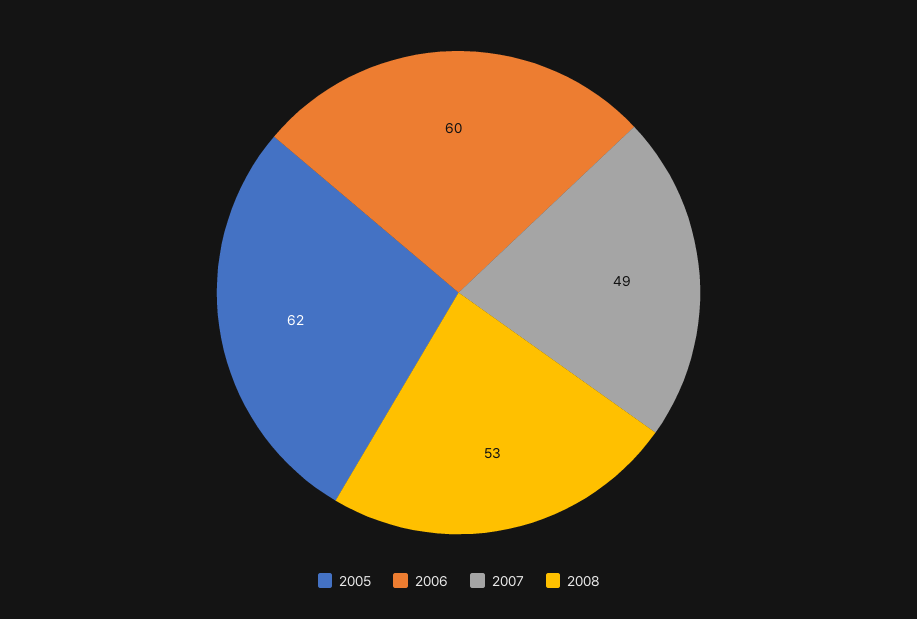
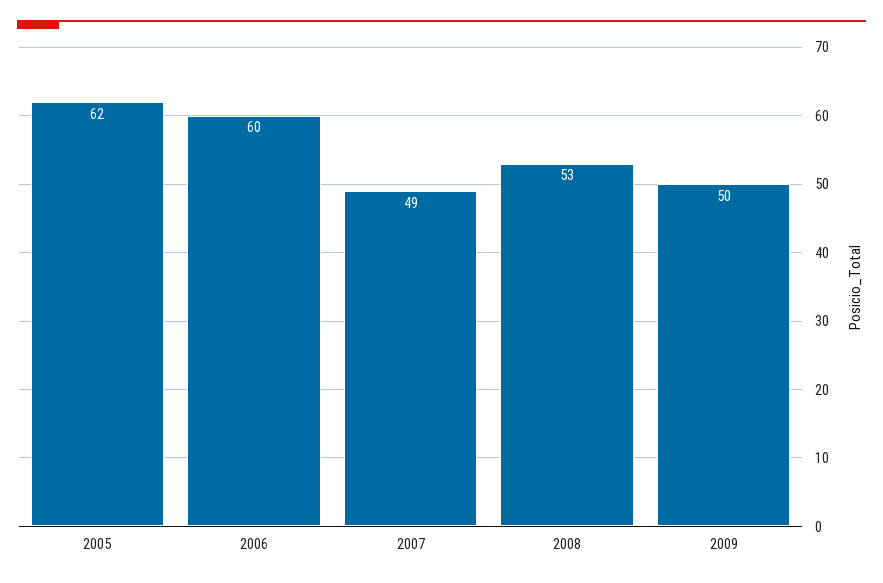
2009: none -> 50

